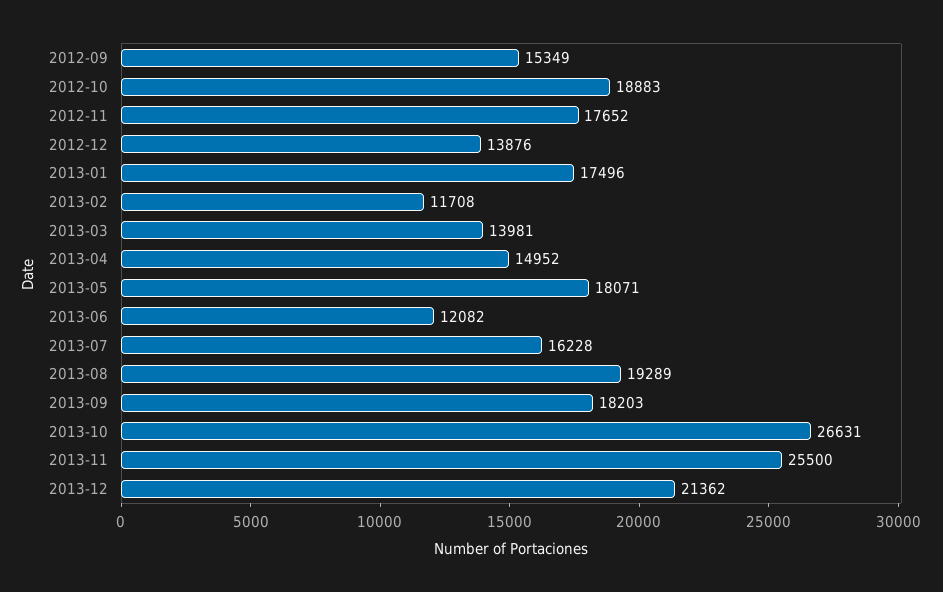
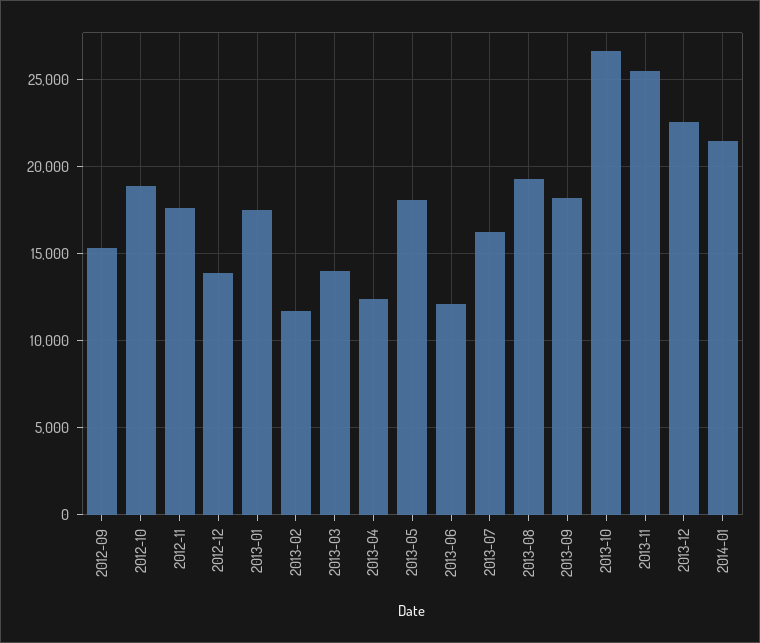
2013-04: 14952 -> 12500
2013-12: 21362 -> 22500
2014-01: none -> 21500

